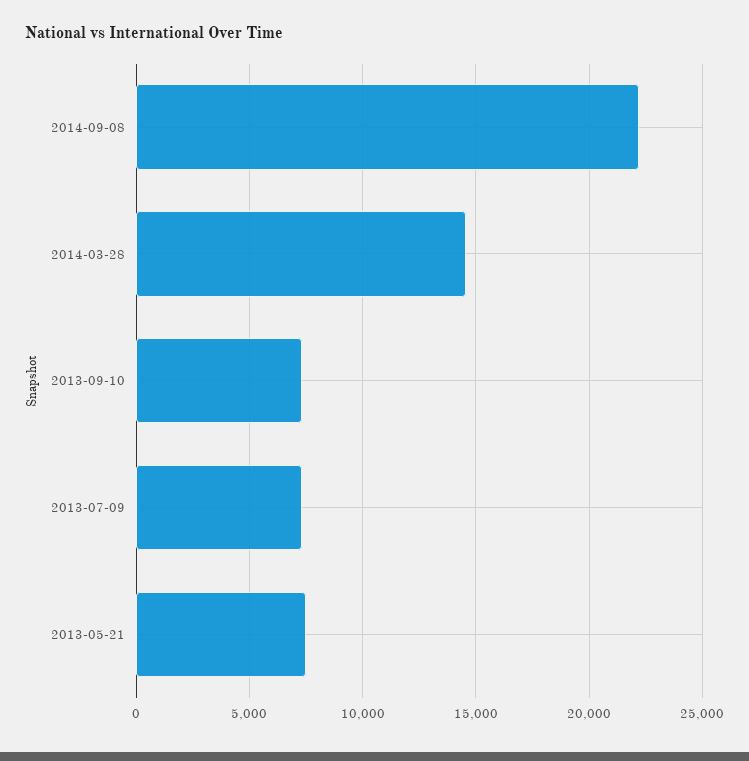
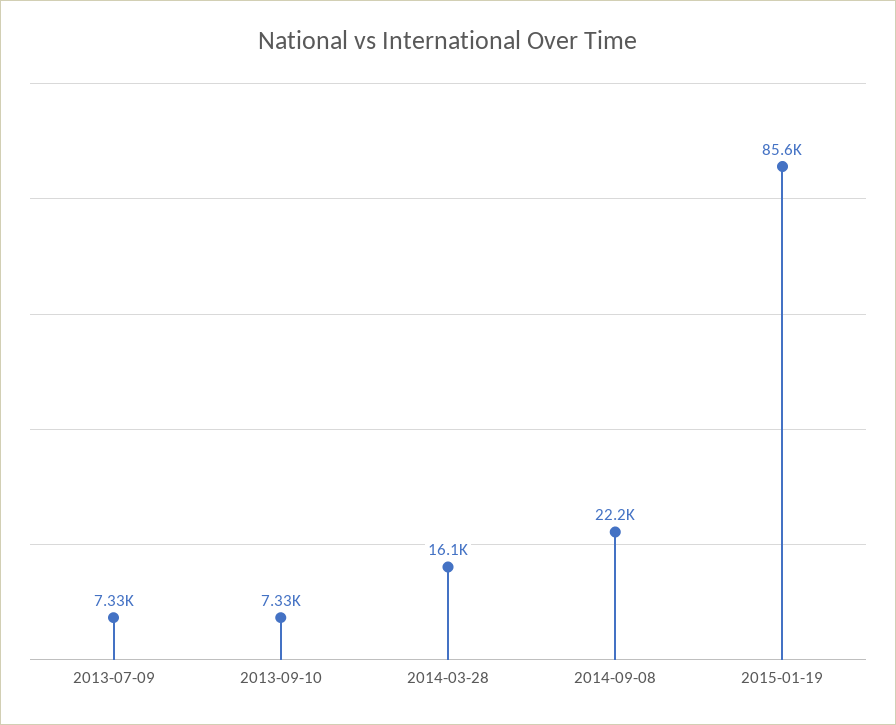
2014-03-28: 14500 -> 16100
2013-05-21: 7500 -> none
2015-01-19: none -> 85600

